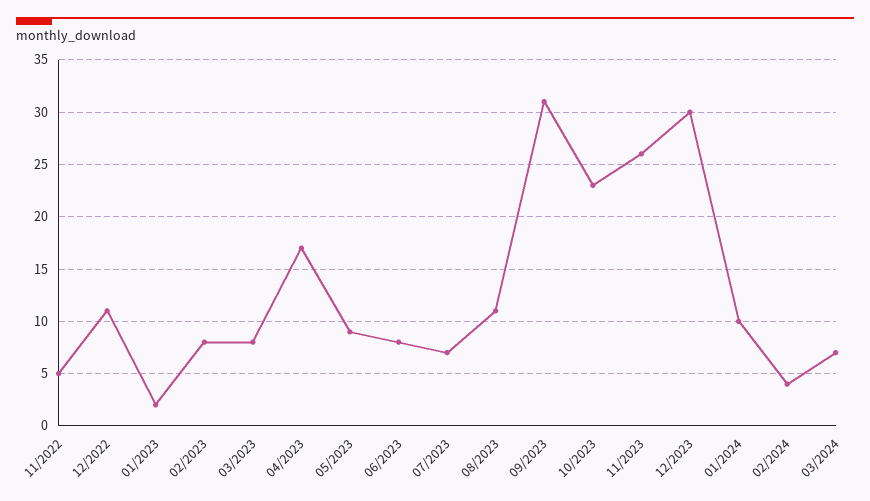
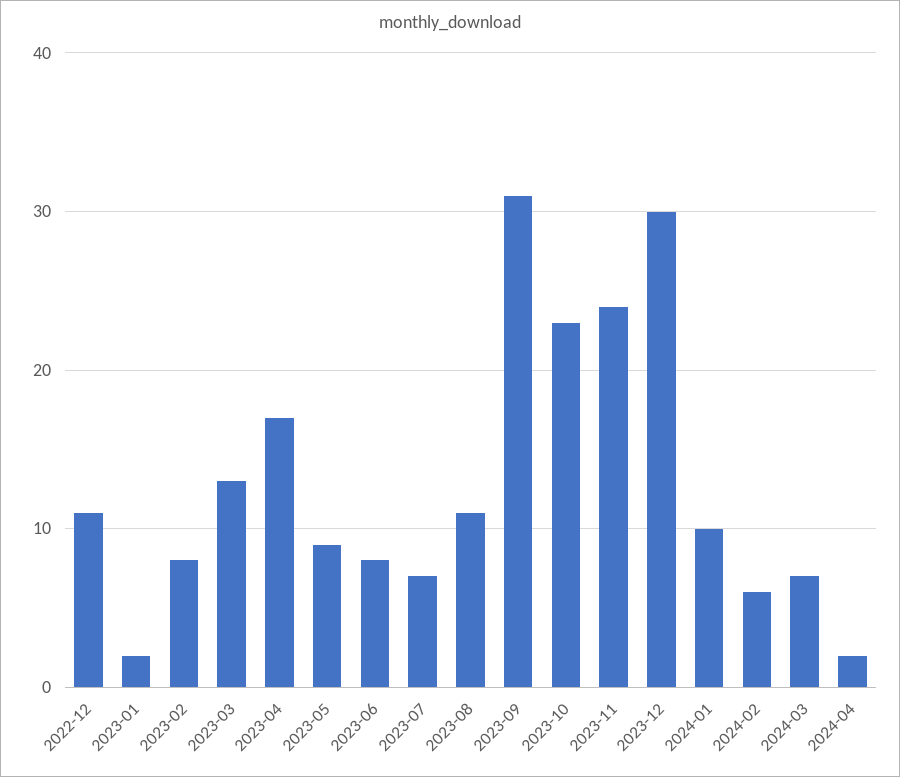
11/2022: 5 -> none
03/2023: 8 -> 13
11/2023: 26 -> 24
02/2024: 4 -> 6
2024-04: none -> 2

